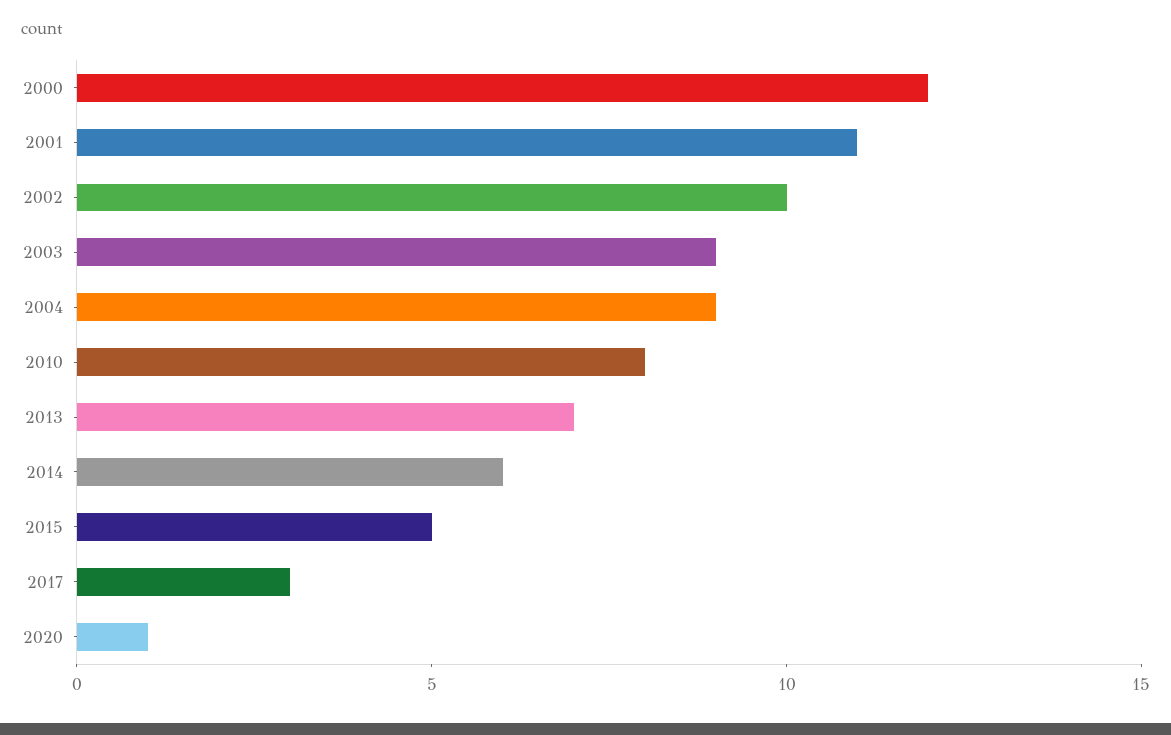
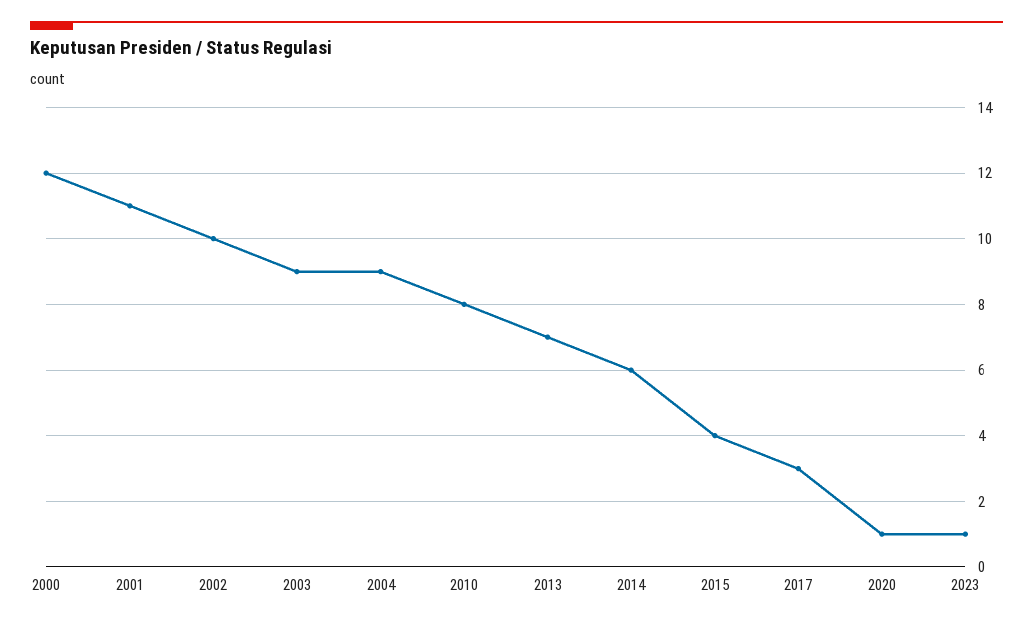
2015: 5 -> 4
2023: none -> 1

